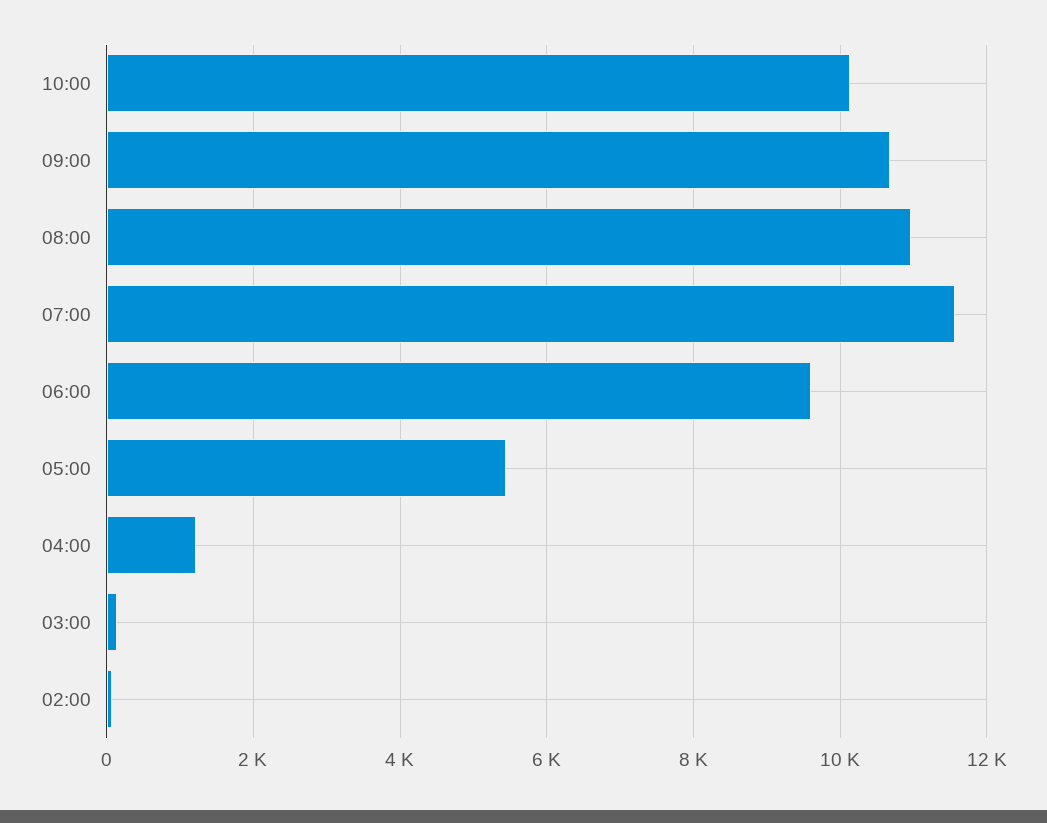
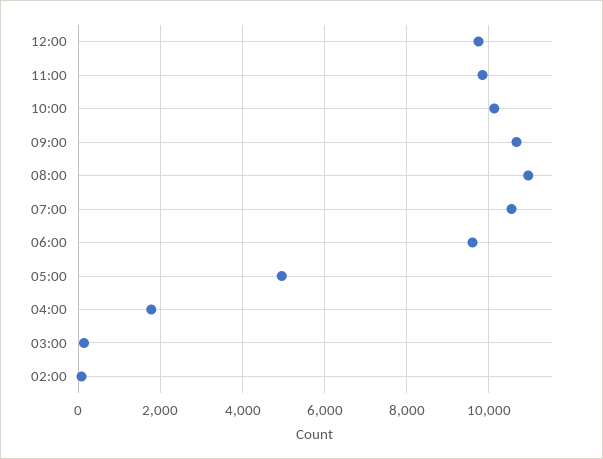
07:00: 11600 -> 10600
05:00: 5400 -> 5000
04:00: 1200 -> 1800
12:00: none -> 9800
11:00: none -> 9800

